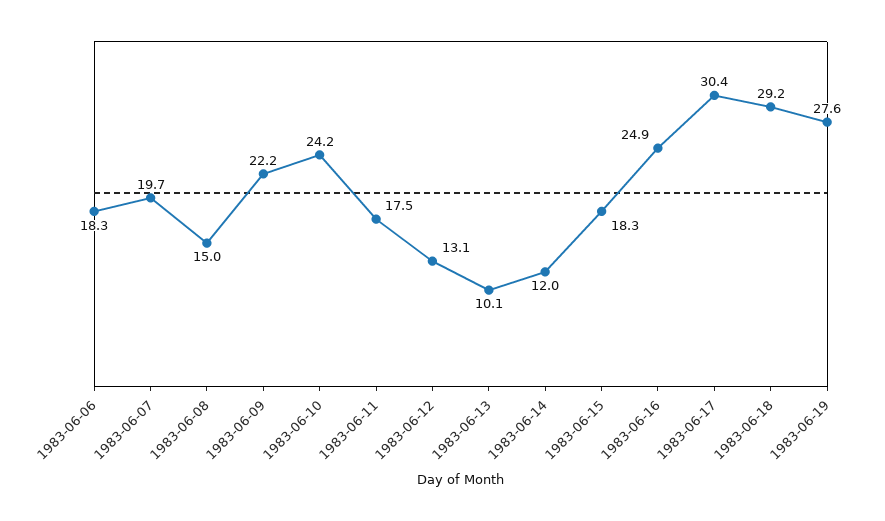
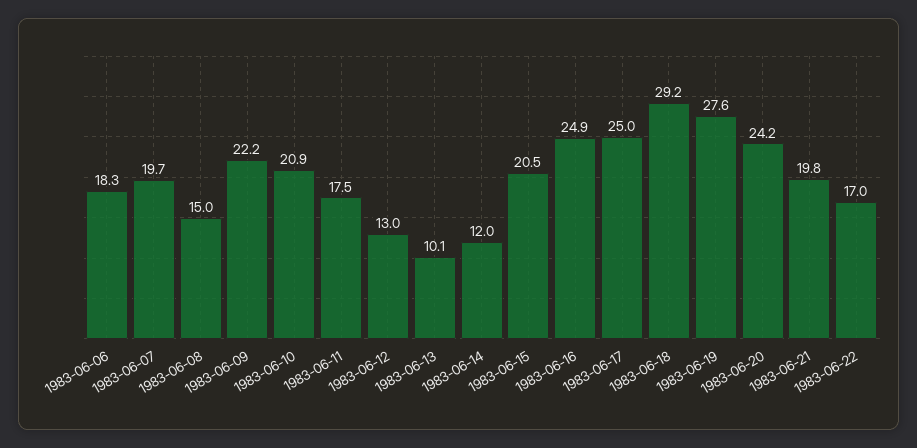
1983-06-10: 24.2 -> 20.9
1983-06-12: 13.1 -> 13
1983-06-15: 18.3 -> 20.5
1983-06-17: 30.4 -> 25
1983-06-20: none -> 24.2
1983-06-21: none -> 19.8
1983-06-22: none -> 17

